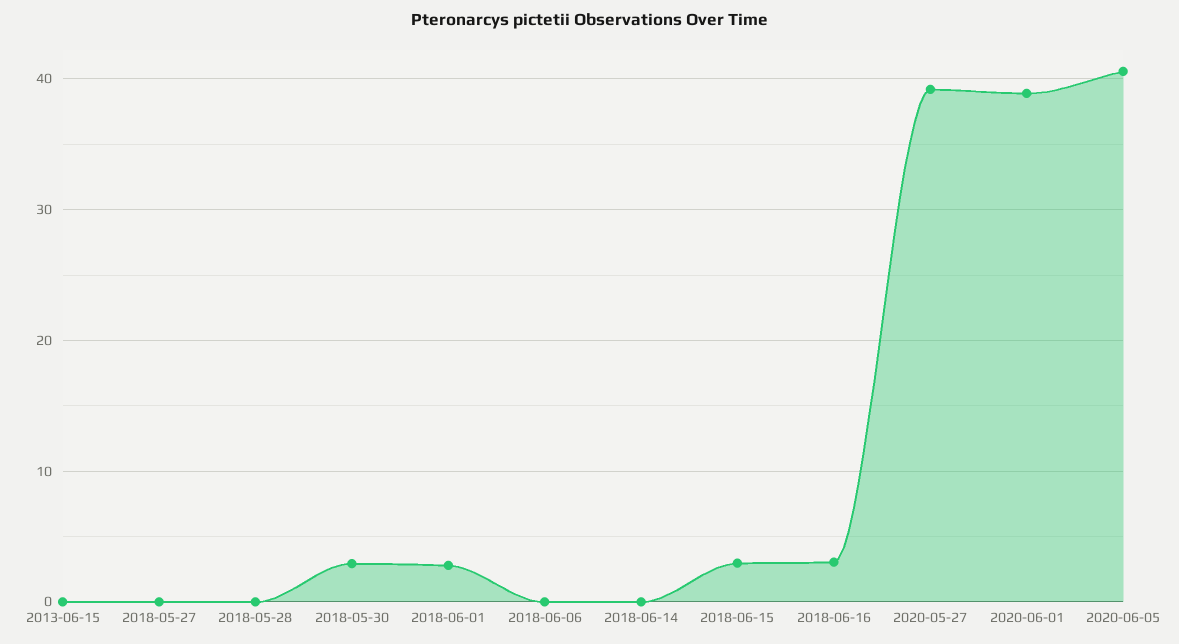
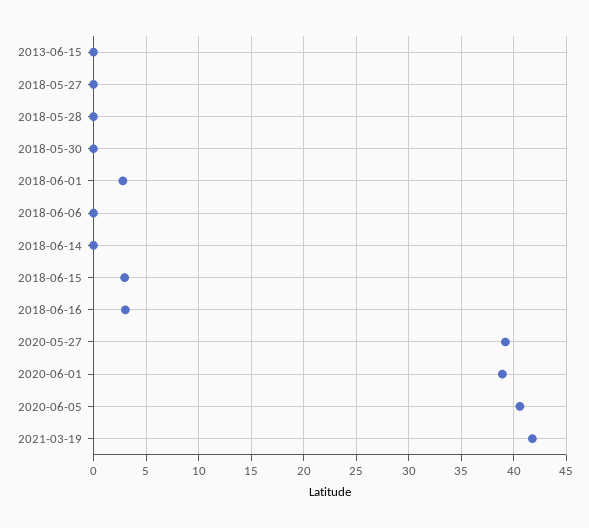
2018-05-30: 3 -> 0
2021-03-19: none -> 42

